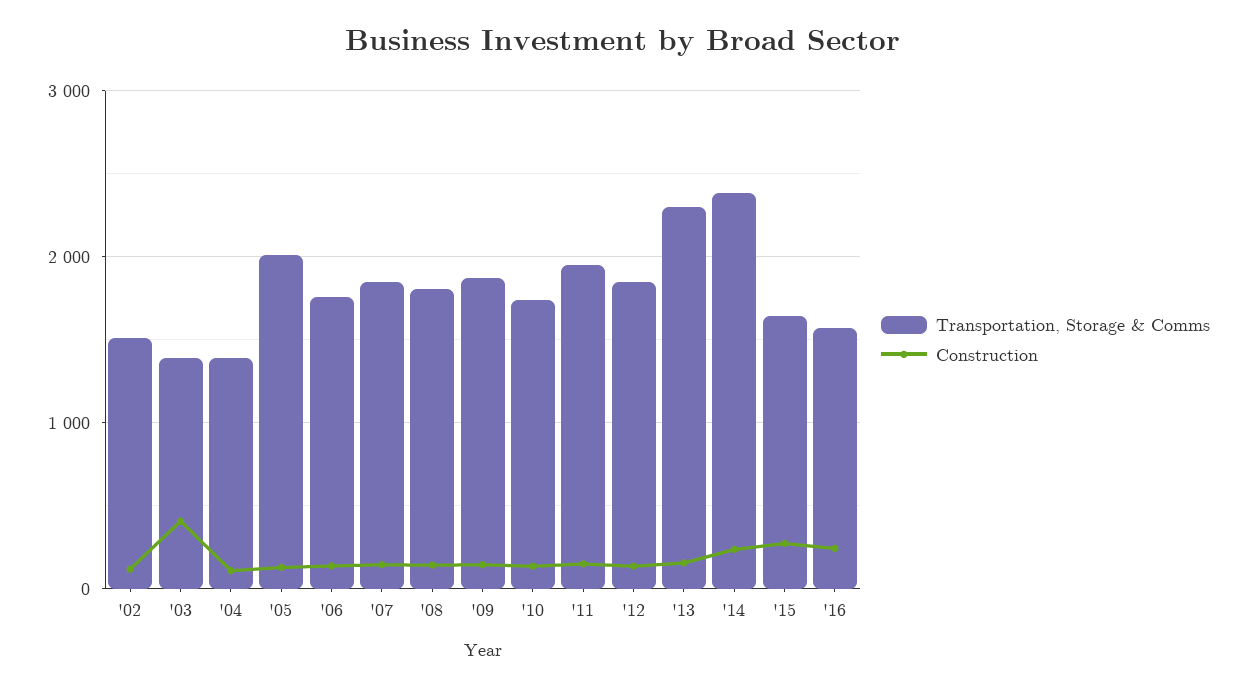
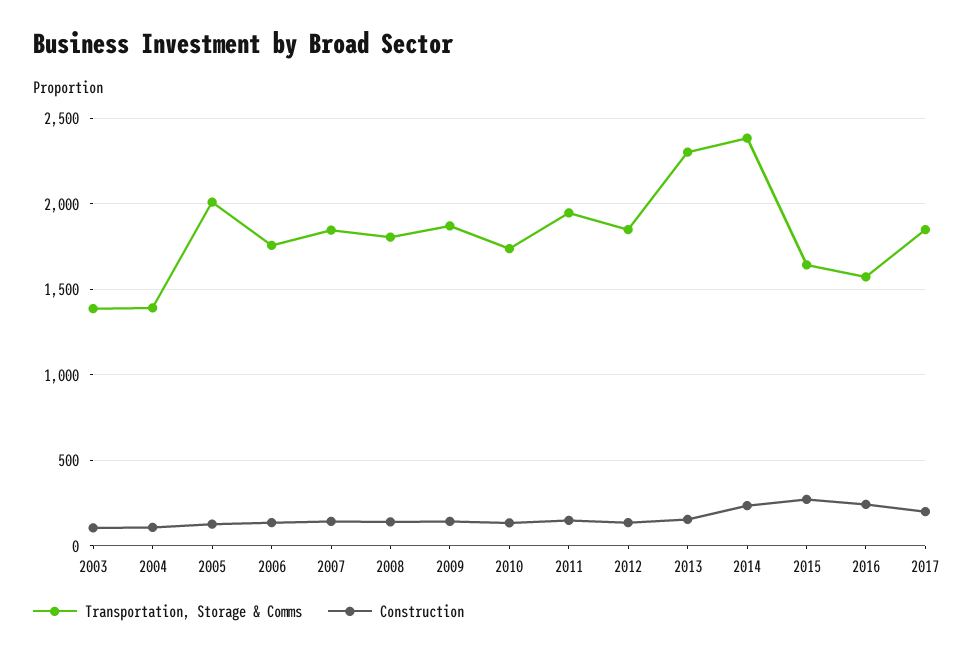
Transportation, Storage & Comms, '02: 1500 -> none
Construction, '02: 100 -> none
Construction, '03: 400 -> 100
Transportation, Storage & Comms, 2017: none -> 1850
Construction, 2017: none -> 200

